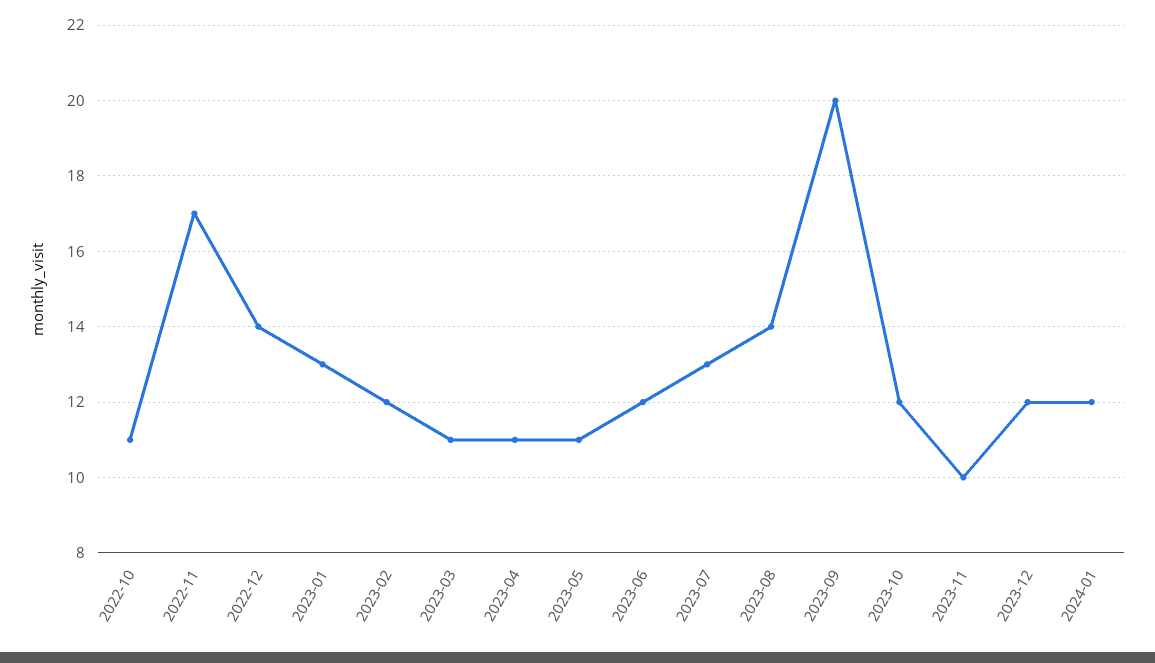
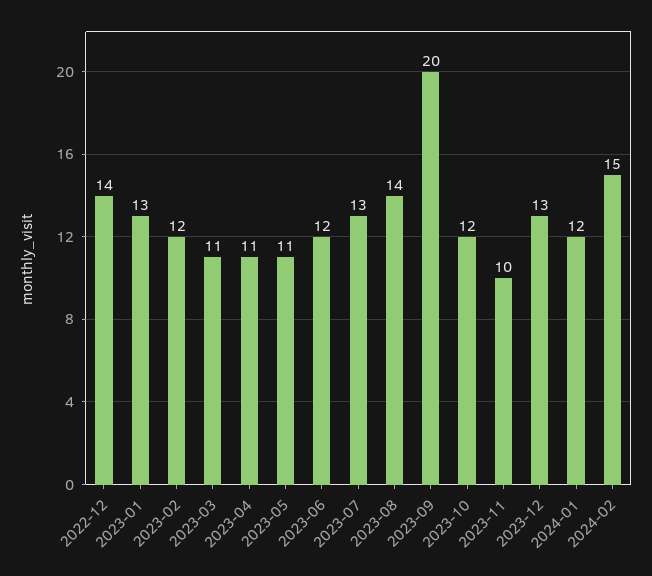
2022-10: 11 -> none
2022-11: 17 -> none
2023-12: 12 -> 13
2024-02: none -> 15

